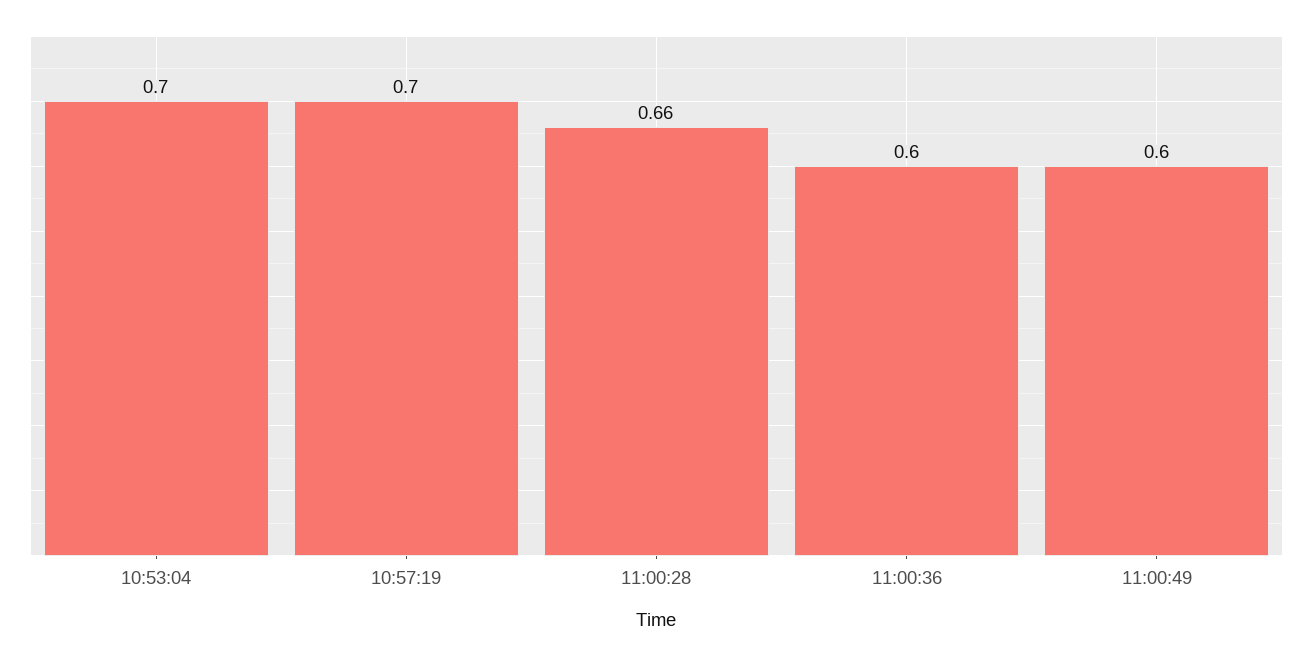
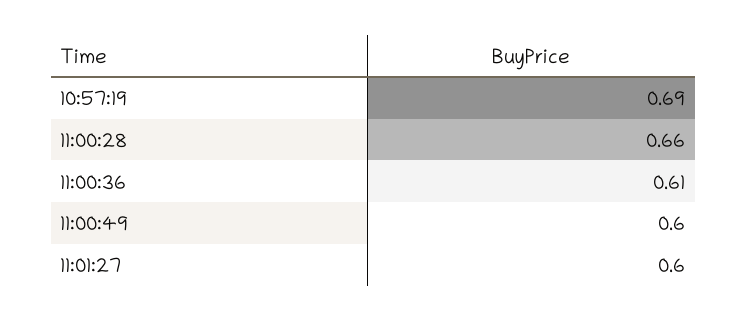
10:53:04: 0.7 -> none
10:57:19: 0.7 -> 0.69
11:00:36: 0.6 -> 0.61
11:01:27: none -> 0.6

